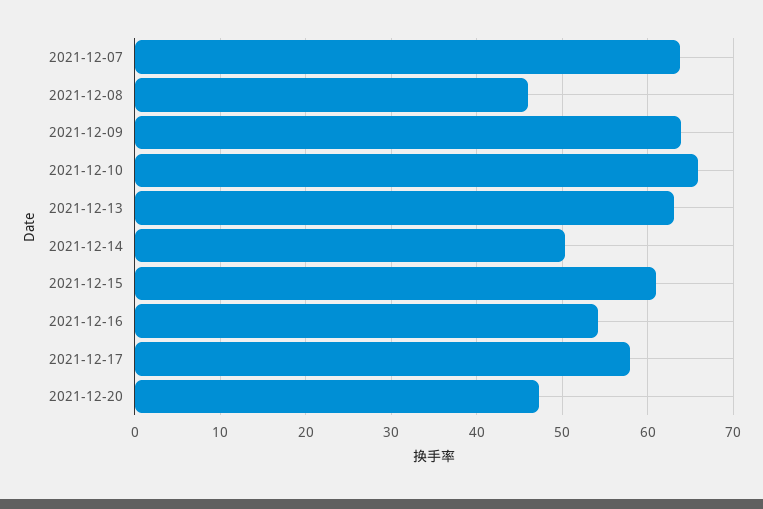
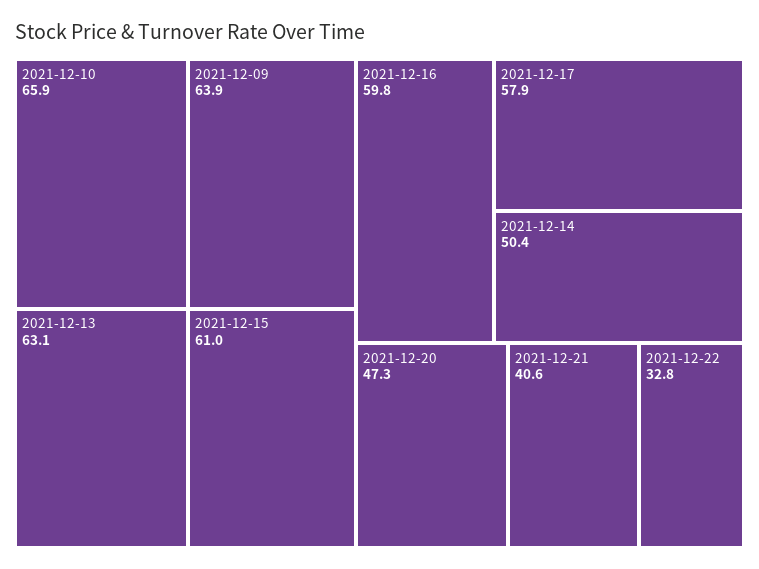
2021-12-07: 64 -> none
2021-12-08: 46 -> none
2021-12-16: 54 -> 59.8
2021-12-21: none -> 40.6
2021-12-22: none -> 32.8

